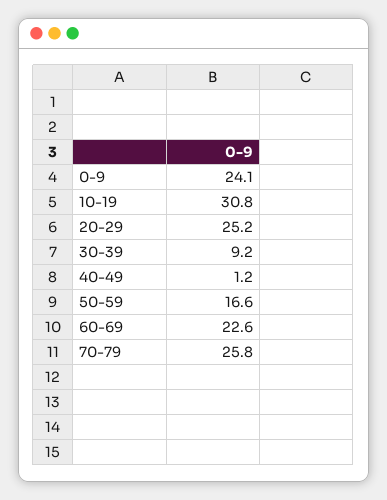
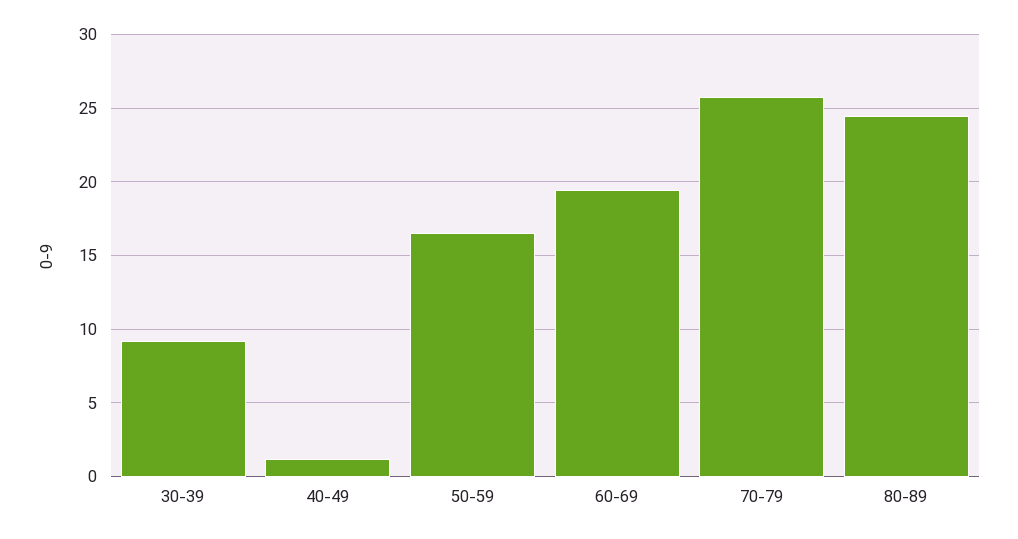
0-9: 24.1 -> none
10-19: 30.8 -> none
20-29: 25.2 -> none
60-69: 22.6 -> 19.5
80-89: none -> 24.5

